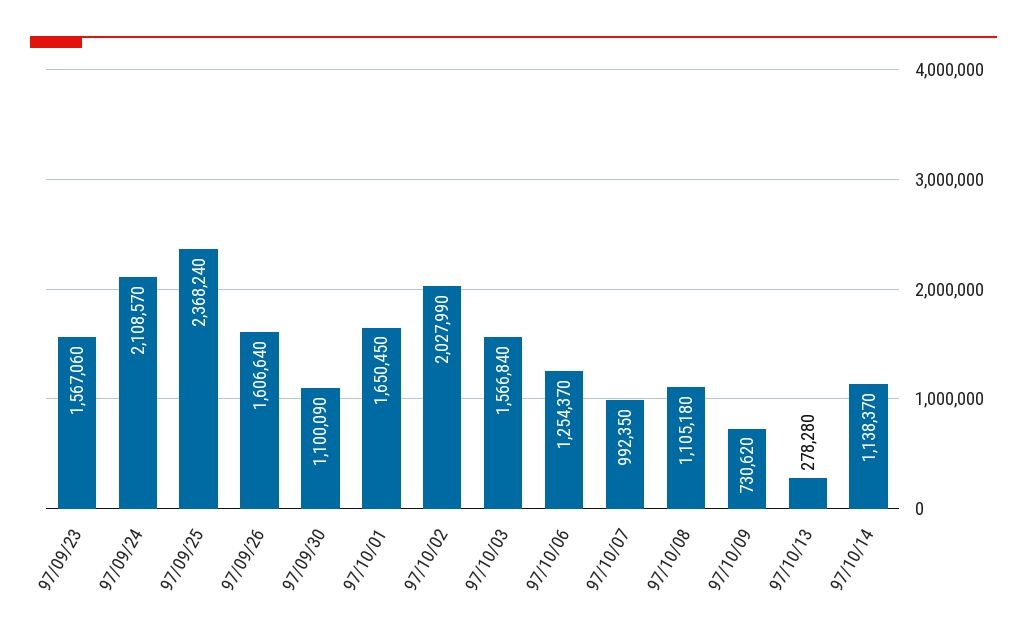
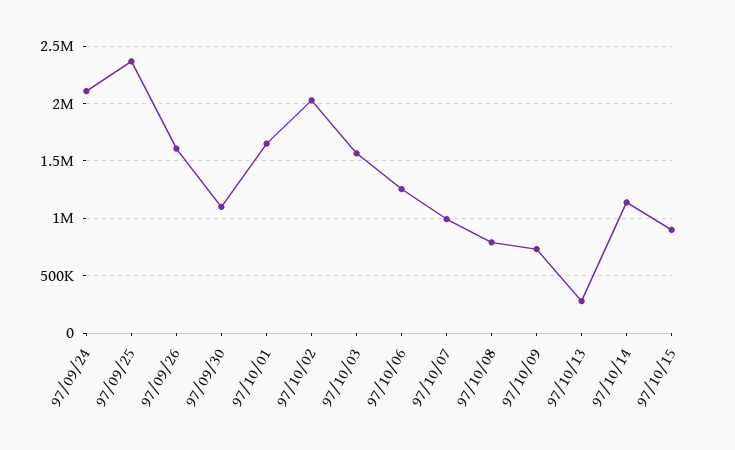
97/09/23: 1567060 -> none
97/10/08: 1105180 -> 800000
97/10/15: none -> 900000

